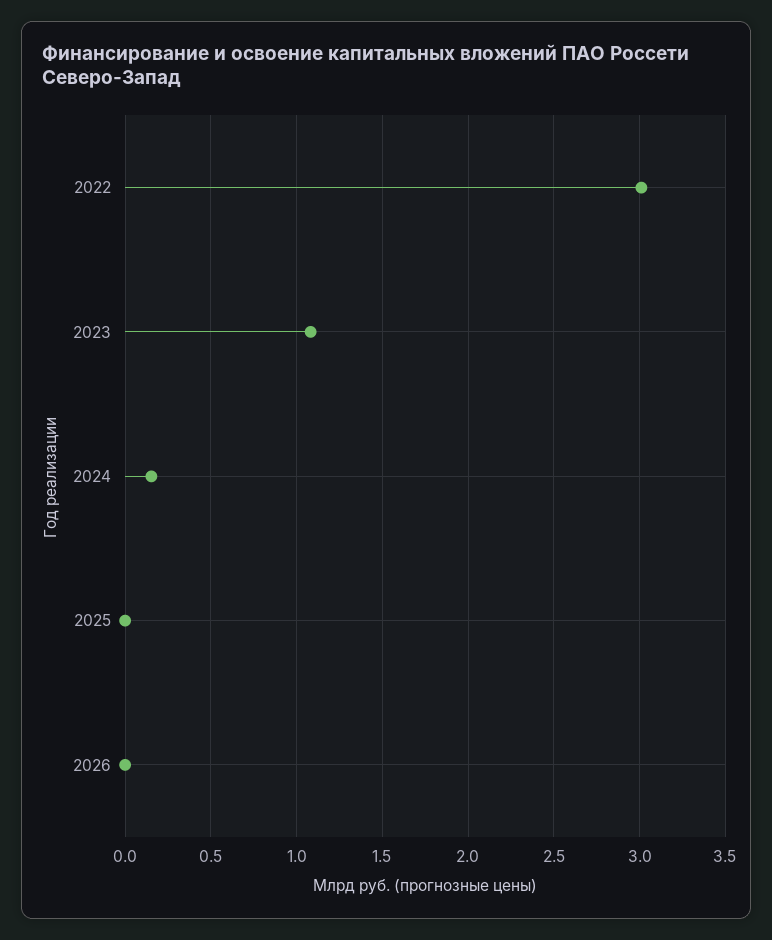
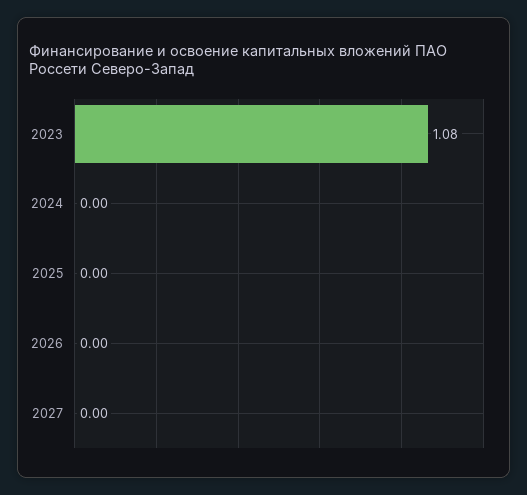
2022: 3 -> none
2024: 0.15 -> 0
2027: none -> 0

